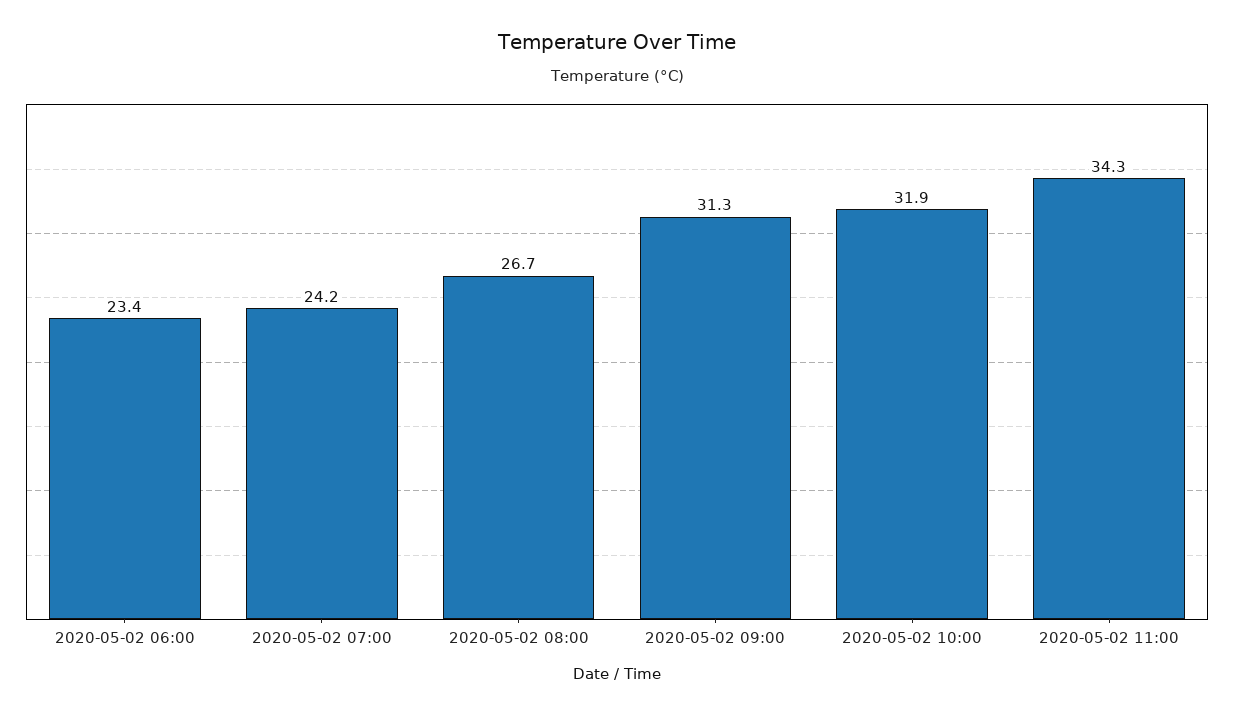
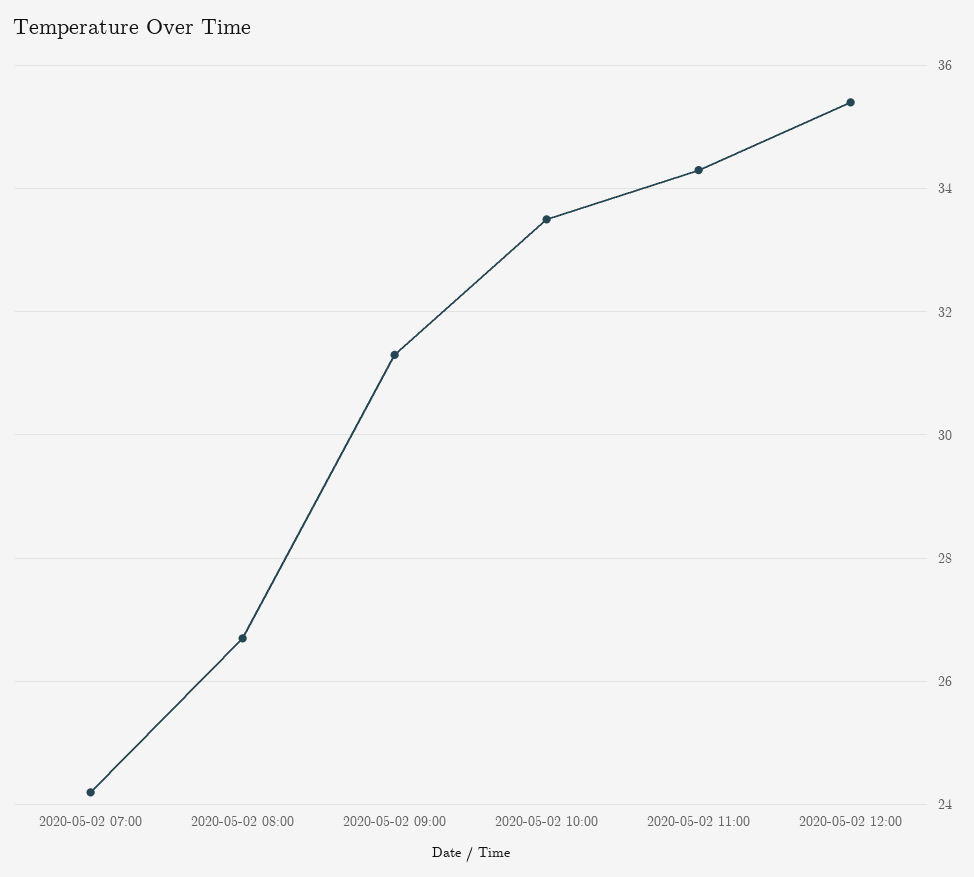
2020-05-02 06:00: 23.4 -> none
2020-05-02 10:00: 31.9 -> 33.5
2020-05-02 12:00: none -> 35.5

